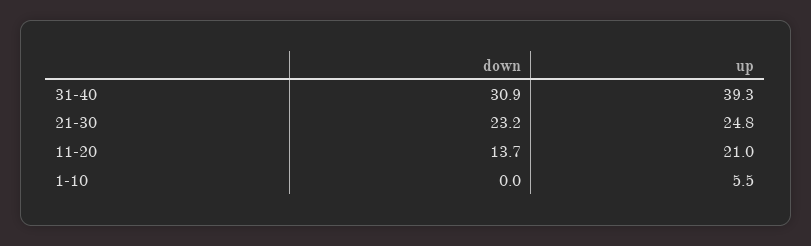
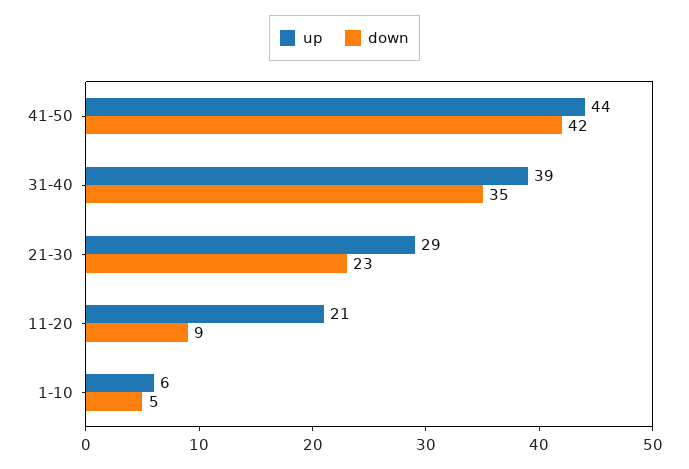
down, 31-40: 30.9 -> 35
up, 21-30: 24.8 -> 29
down, 11-20: 13.7 -> 9
down, 1-10: 0 -> 5
up, 41-50: none -> 44
down, 41-50: none -> 42

